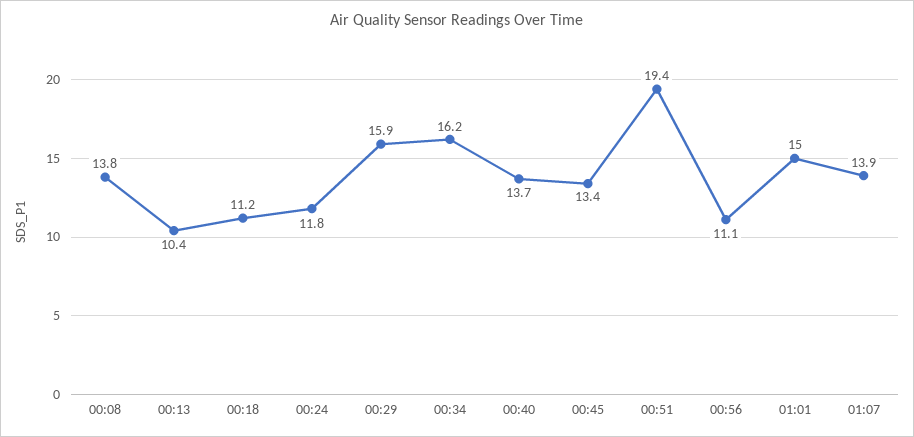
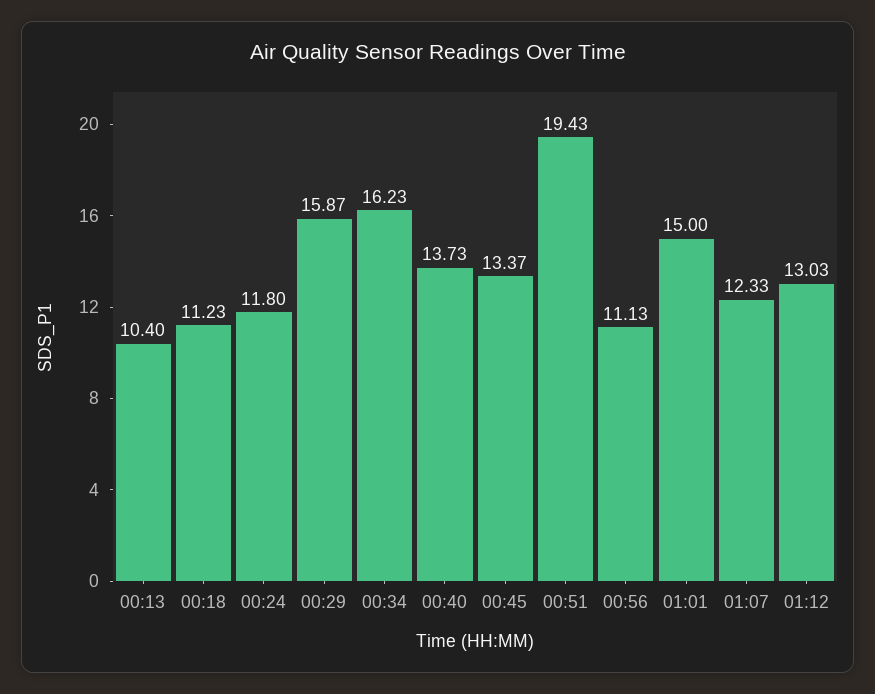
00:08: 13.8 -> none
01:07: 13.9 -> 12.33
01:12: none -> 13.03

